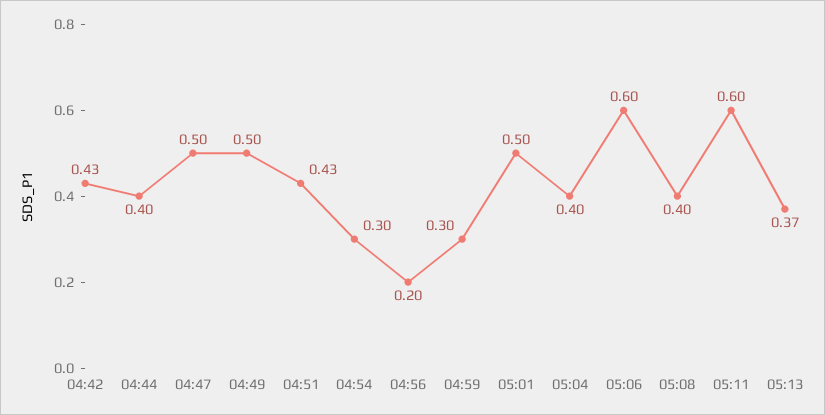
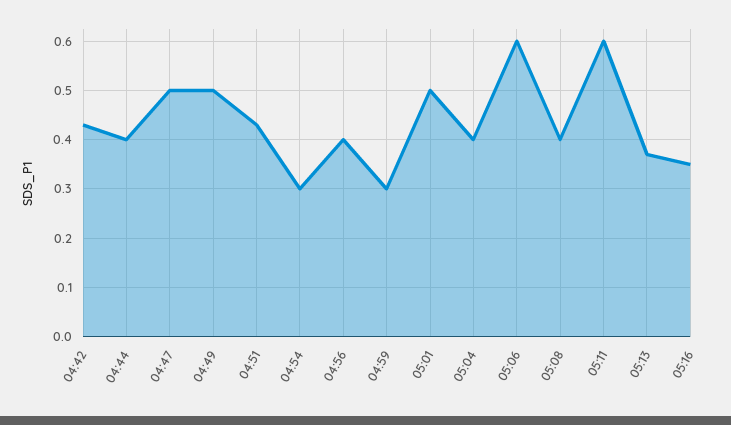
04:56: 0.2 -> 0.4
05:16: none -> 0.35

